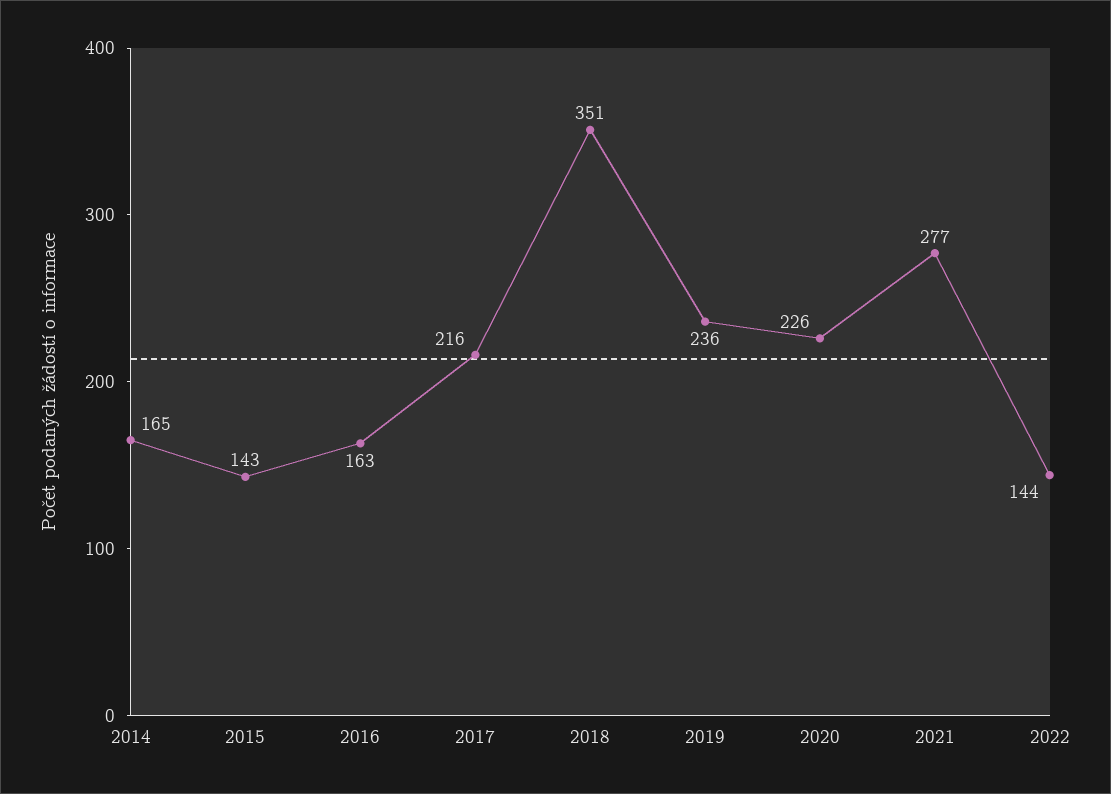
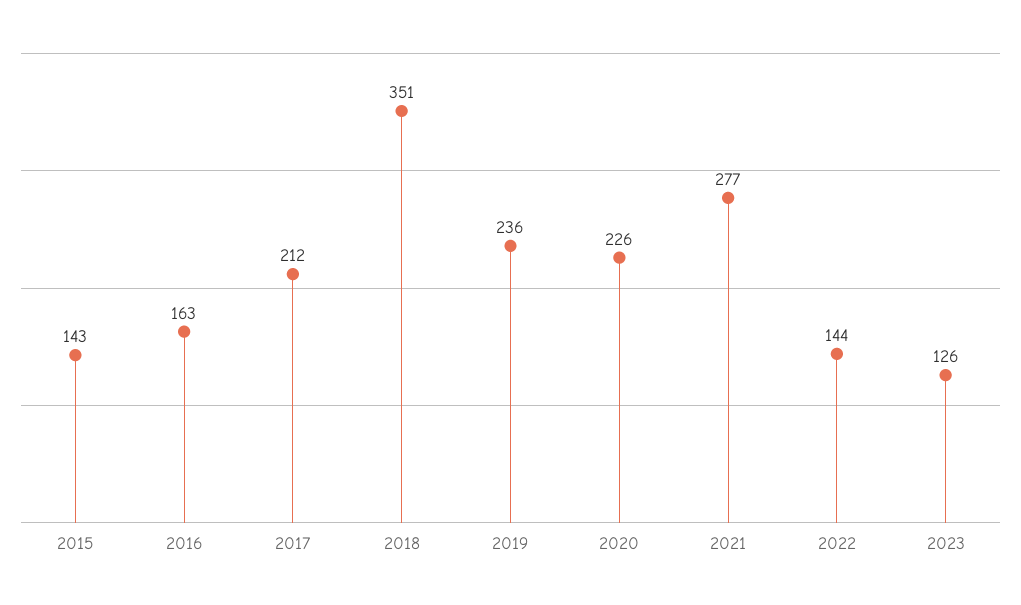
2014: 165 -> none
2017: 216 -> 212
2023: none -> 126

